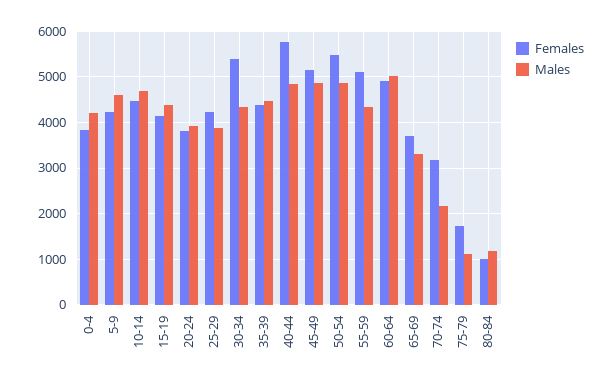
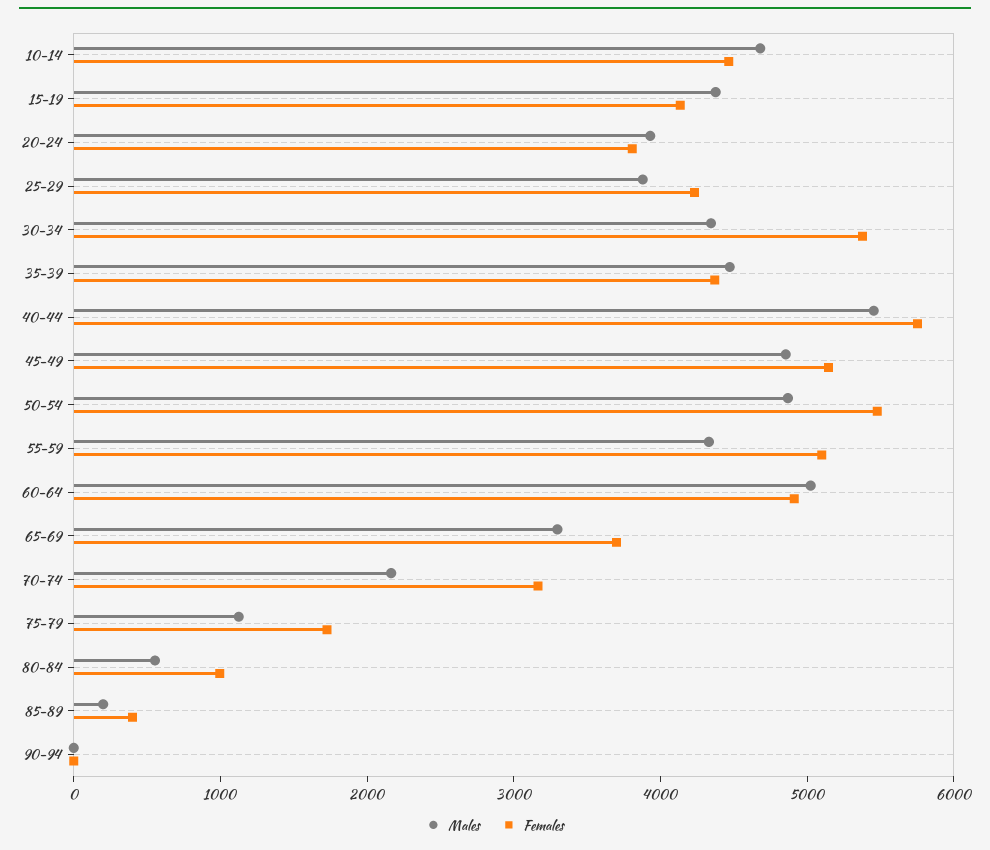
Females, 0-4: 3800 -> none
Males, 0-4: 4200 -> none
Females, 5-9: 4200 -> none
Males, 5-9: 4600 -> none
Males, 40-44: 4800 -> 5400
Males, 80-84: 1200 -> 600
Males, 85-89: none -> 200
Females, 85-89: none -> 400
Males, 90-94: none -> 0
Females, 90-94: none -> 0

